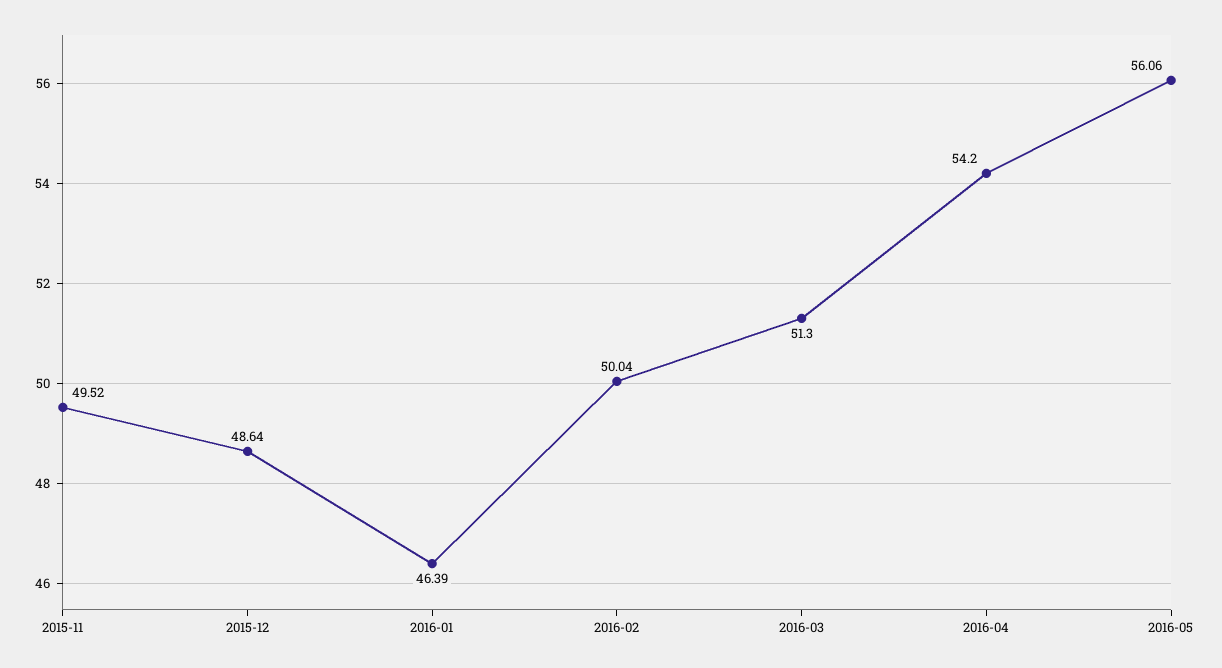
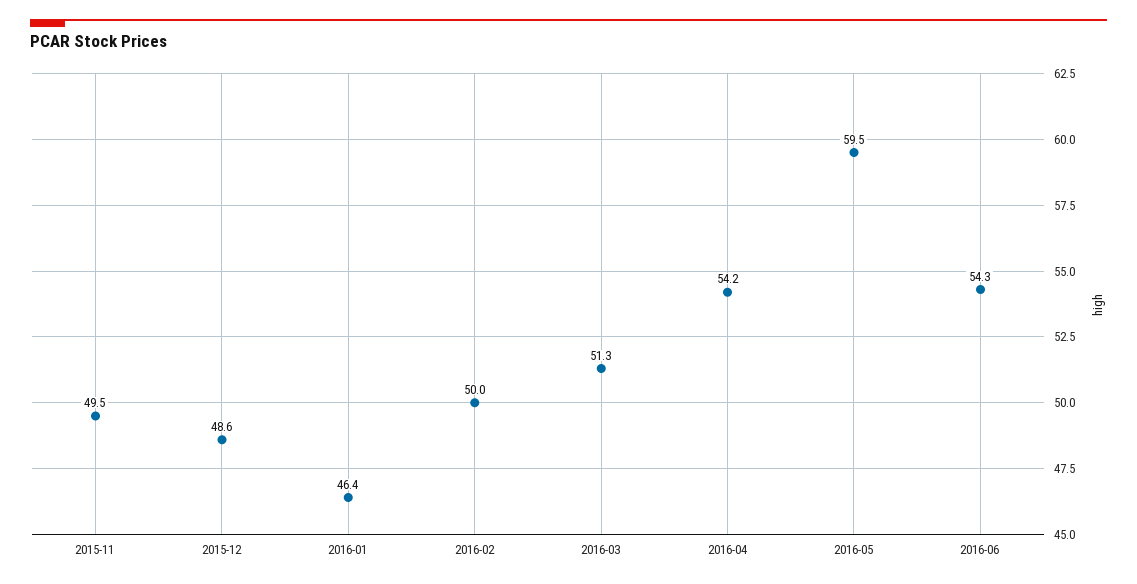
2016-05: 56.06 -> 59.5
2016-06: none -> 54.3

